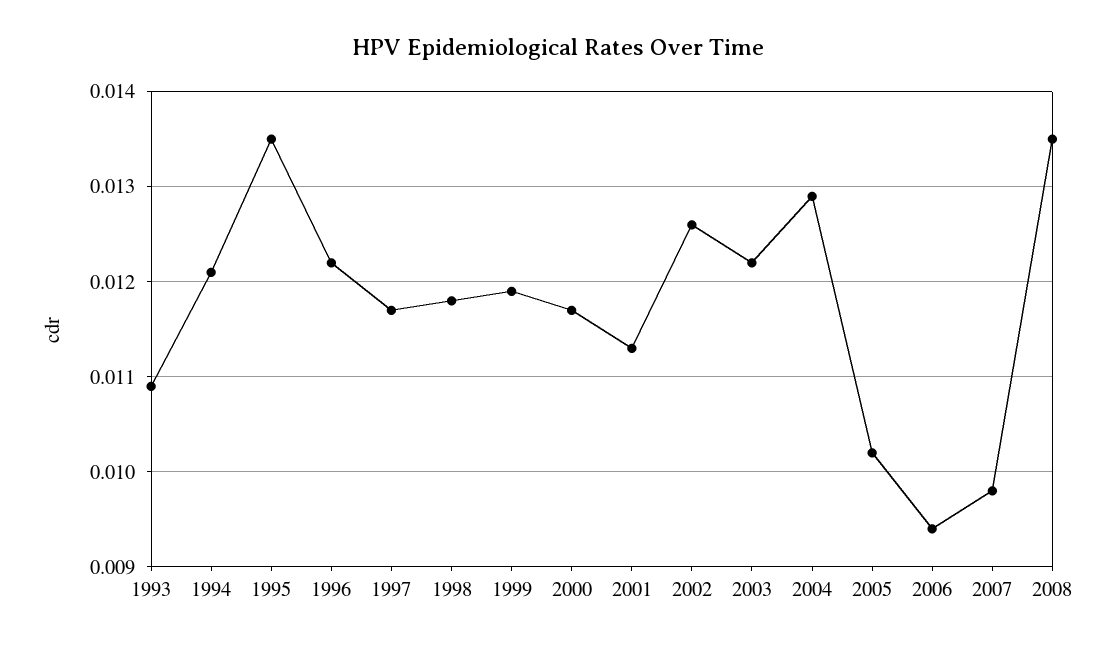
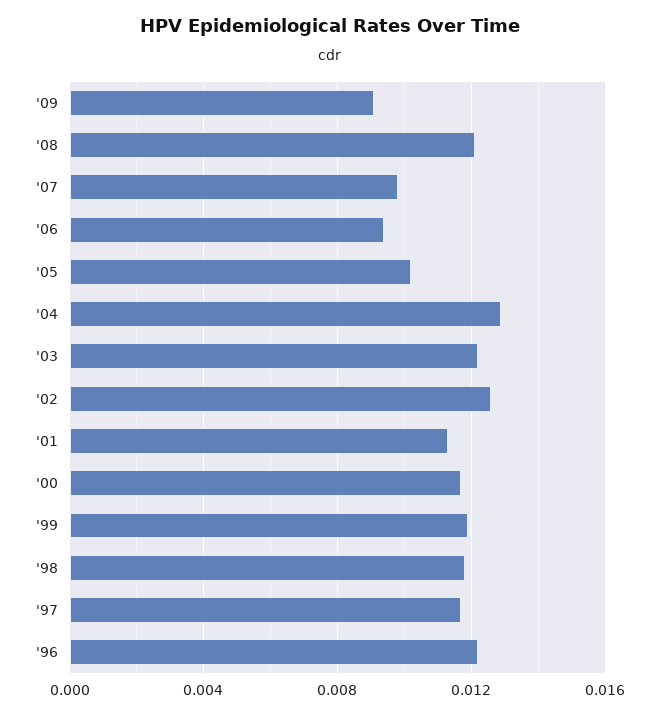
1993: 0.0109 -> none
1994: 0.0121 -> none
1995: 0.0135 -> none
2008: 0.0135 -> 0.012
'09: none -> 0.009

